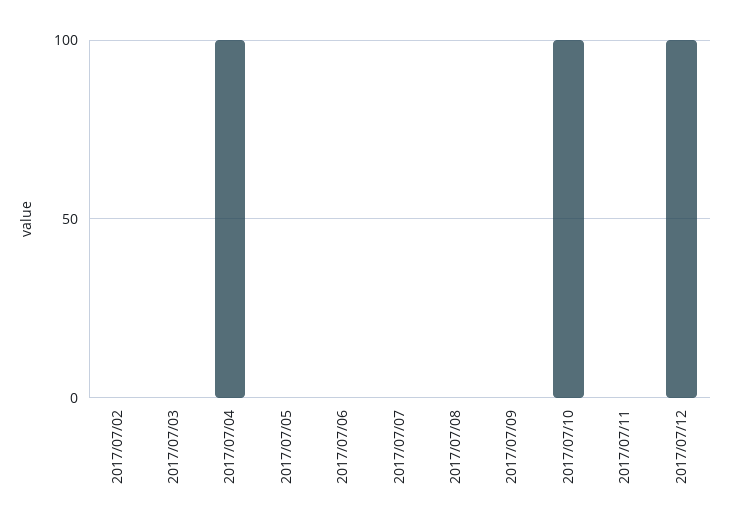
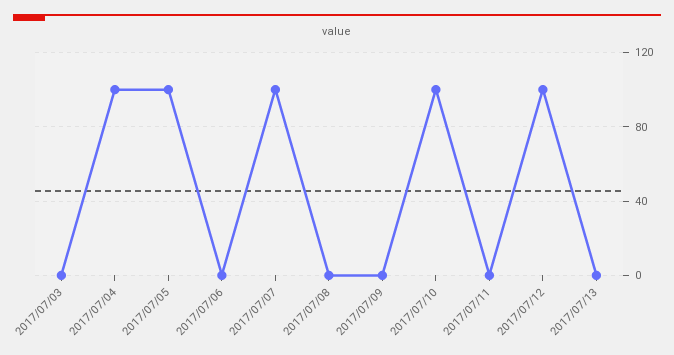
2017/07/02: 0 -> none
2017/07/05: 0 -> 100
2017/07/07: 0 -> 100
2017/07/13: none -> 0

